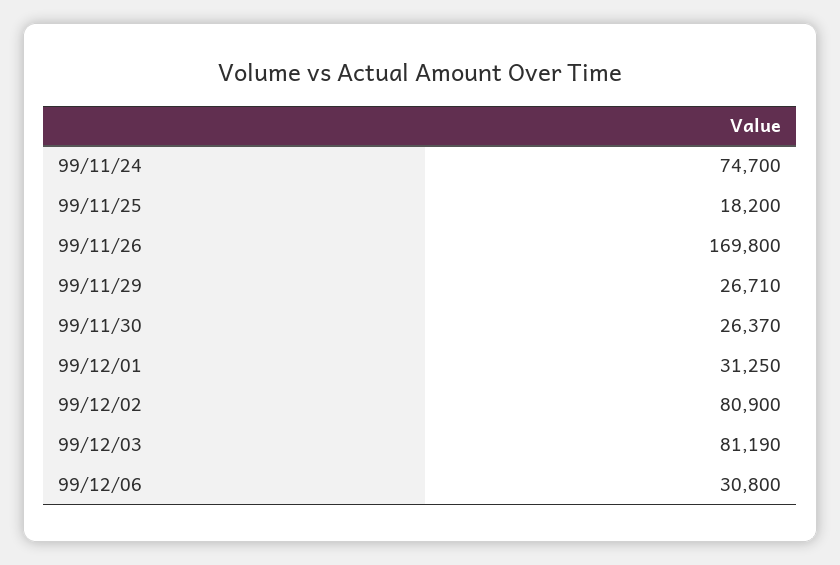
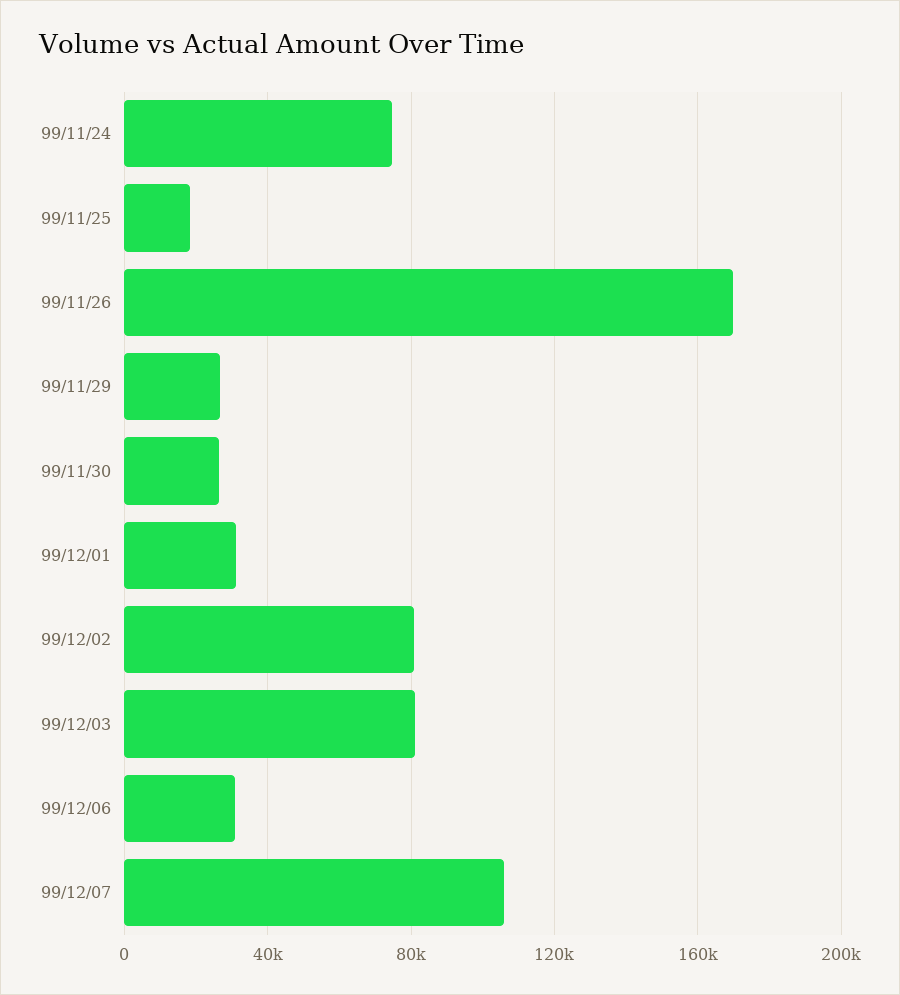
99/12/07: none -> 105000

